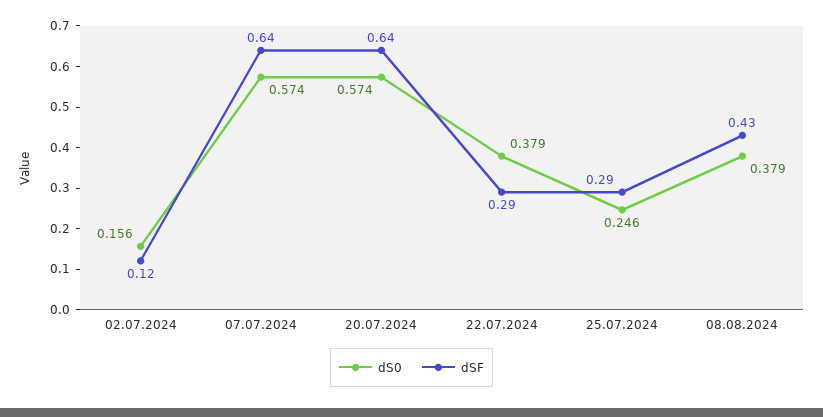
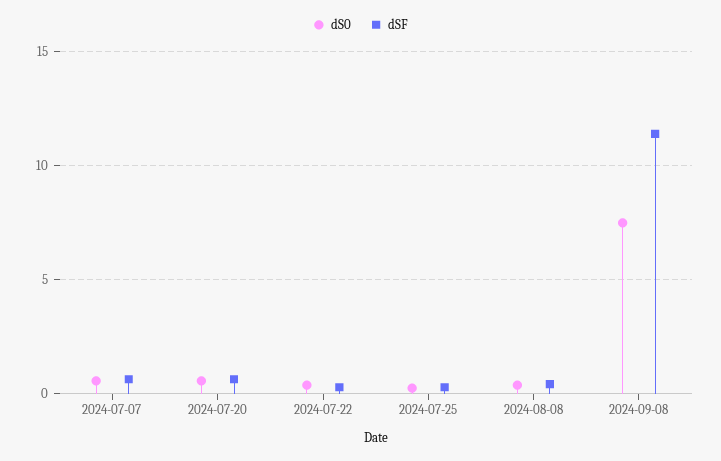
dS0, 02.07.2024: 0.156 -> none
dSF, 02.07.2024: 0.12 -> none
dS0, 2024-09-08: none -> 7.5
dSF, 2024-09-08: none -> 11.5

